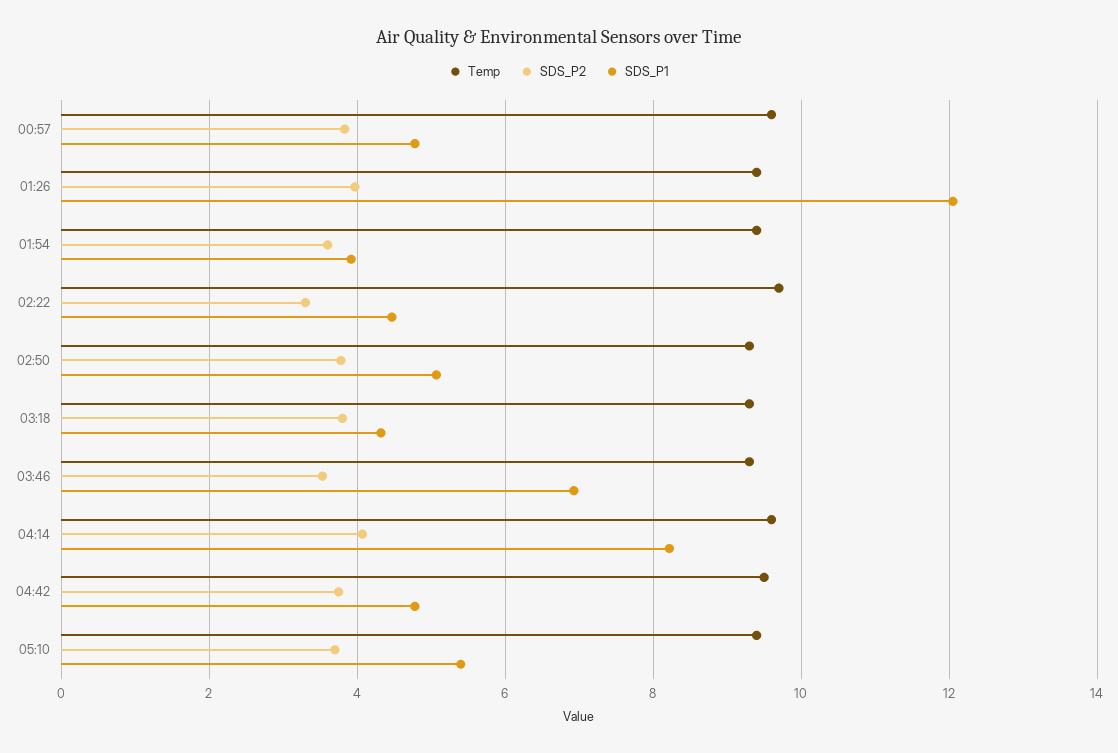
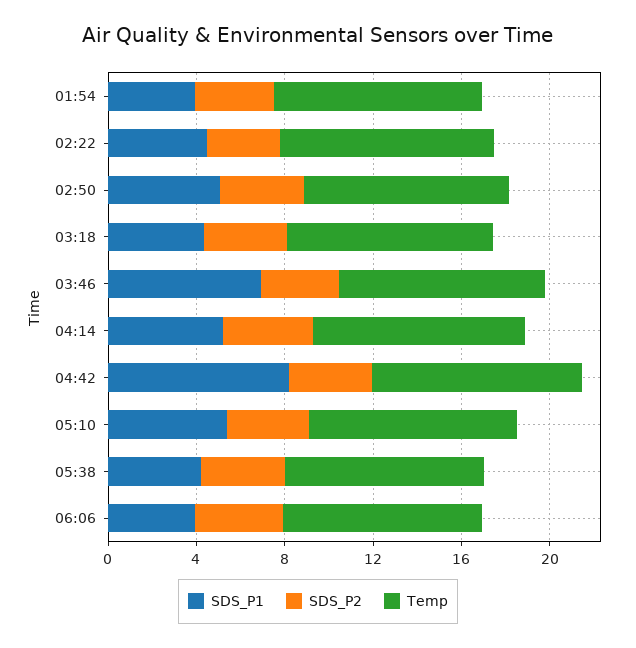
Temp, 00:57: 9.6 -> none
SDS_P2, 00:57: 3.8 -> none
SDS_P1, 00:57: 4.8 -> none
Temp, 01:26: 9.4 -> none
SDS_P2, 01:26: 4 -> none
SDS_P1, 01:26: 12 -> none
SDS_P1, 04:14: 8.2 -> 5
SDS_P1, 04:42: 4.8 -> 8
SDS_P1, 05:38: none -> 4
SDS_P2, 05:38: none -> 4
Temp, 05:38: none -> 9
SDS_P1, 06:06: none -> 4
SDS_P2, 06:06: none -> 4
Temp, 06:06: none -> 9

